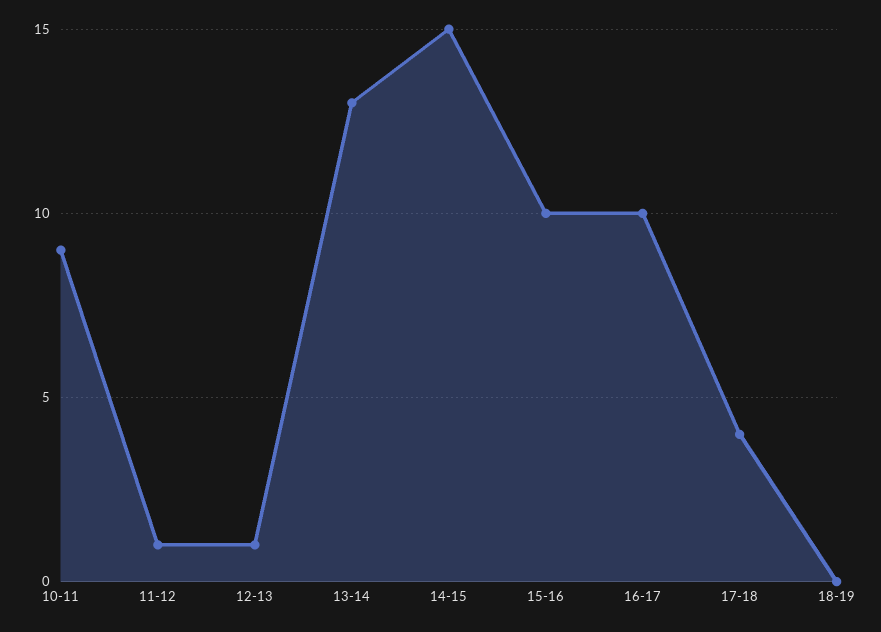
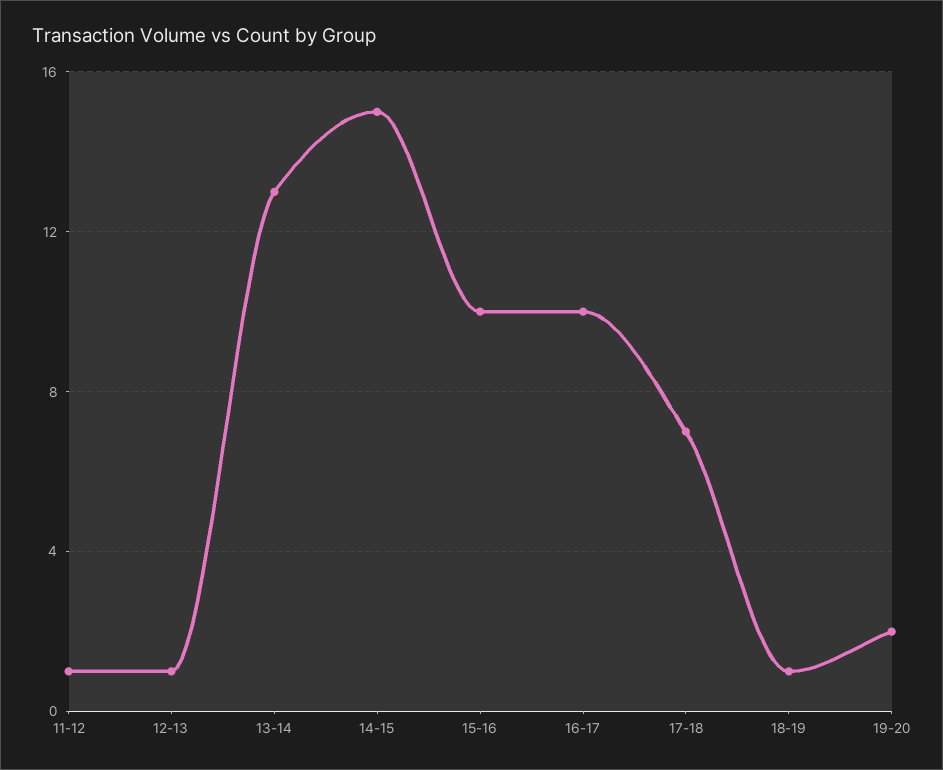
10-11: 9 -> none
17-18: 4 -> 7
18-19: 0 -> 1
19-20: none -> 2

